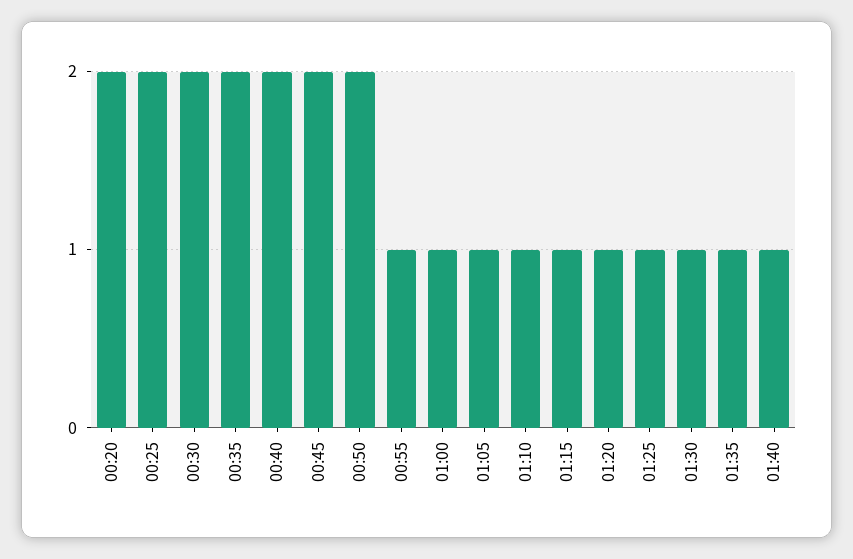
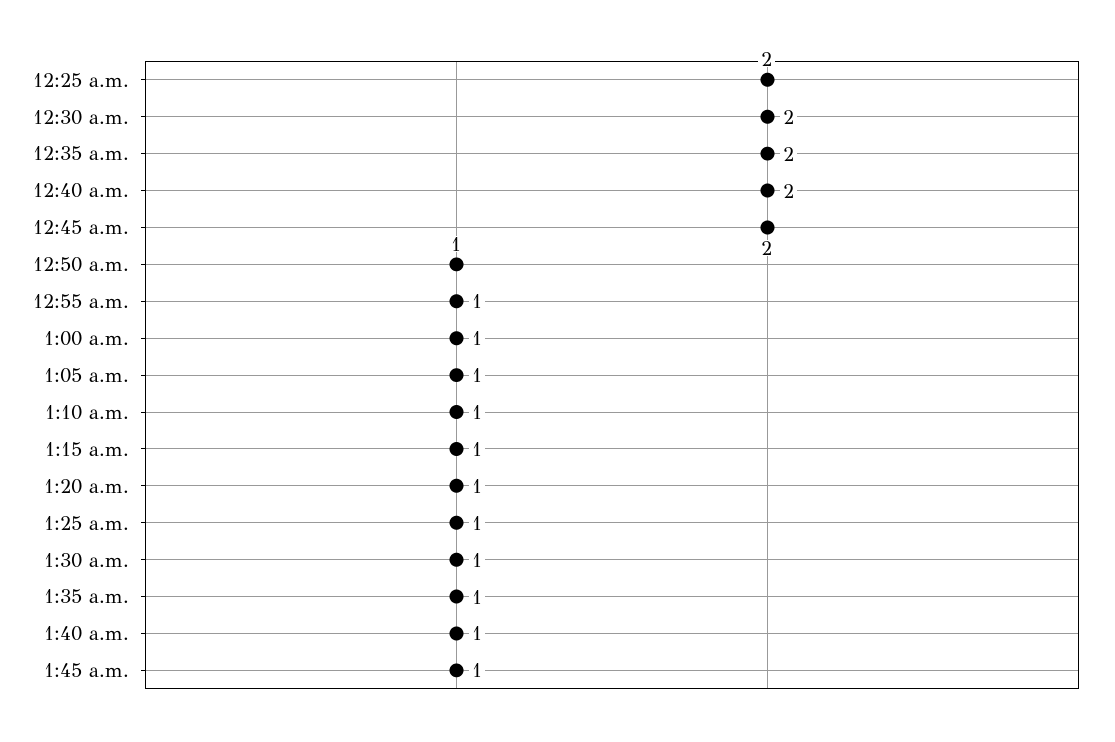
00:20: 2 -> none
00:50: 2 -> 1
1:45 a.m.: none -> 1

